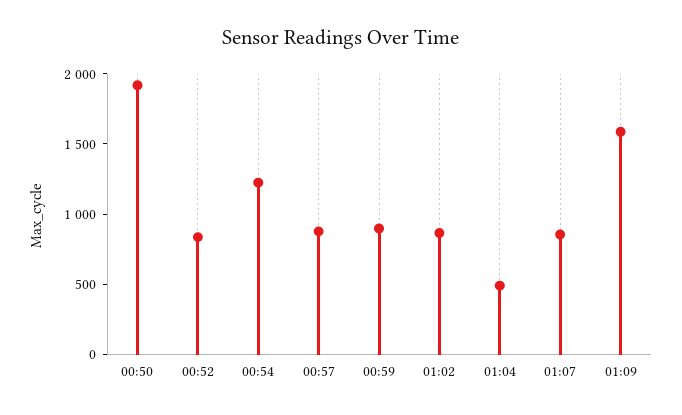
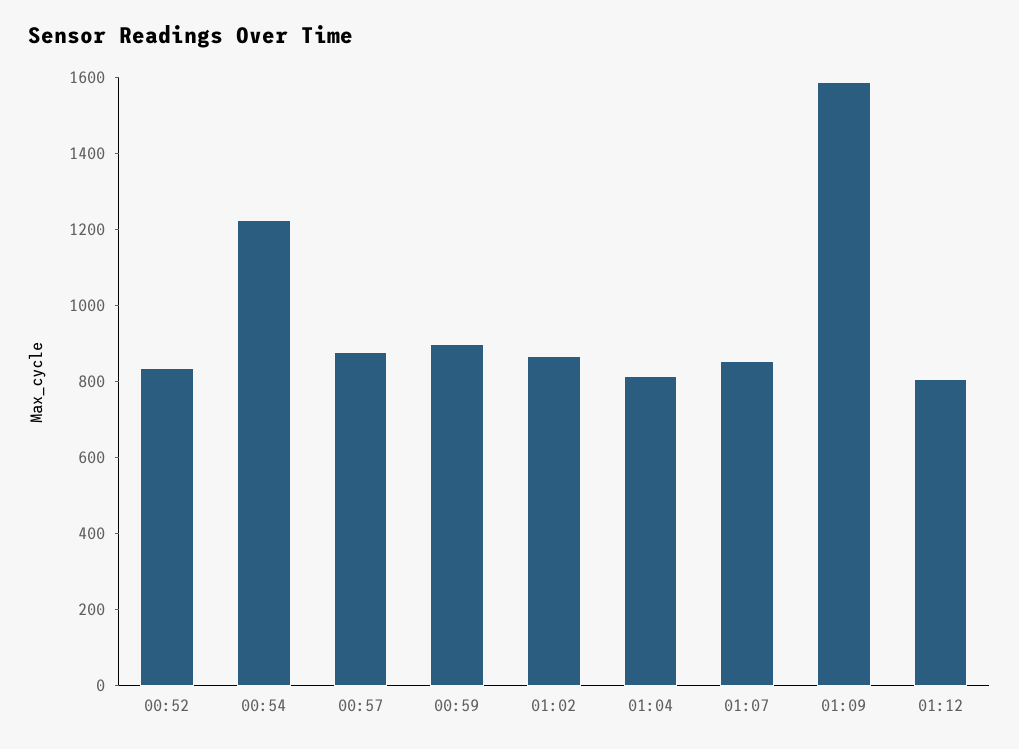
00:50: 1900 -> none
01:04: 500 -> 800
01:12: none -> 800

